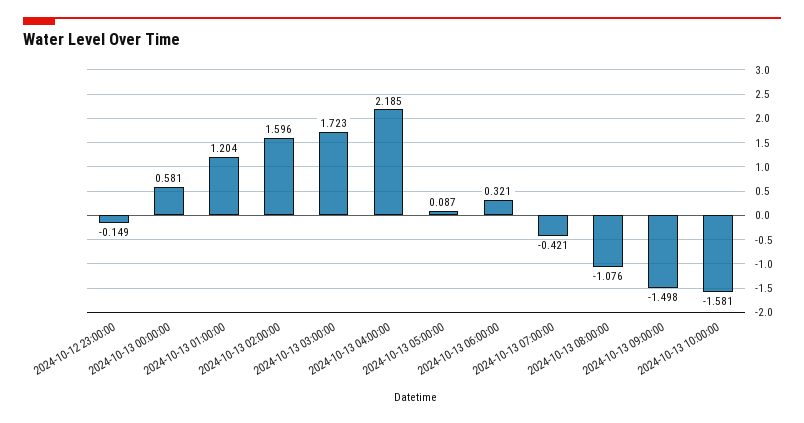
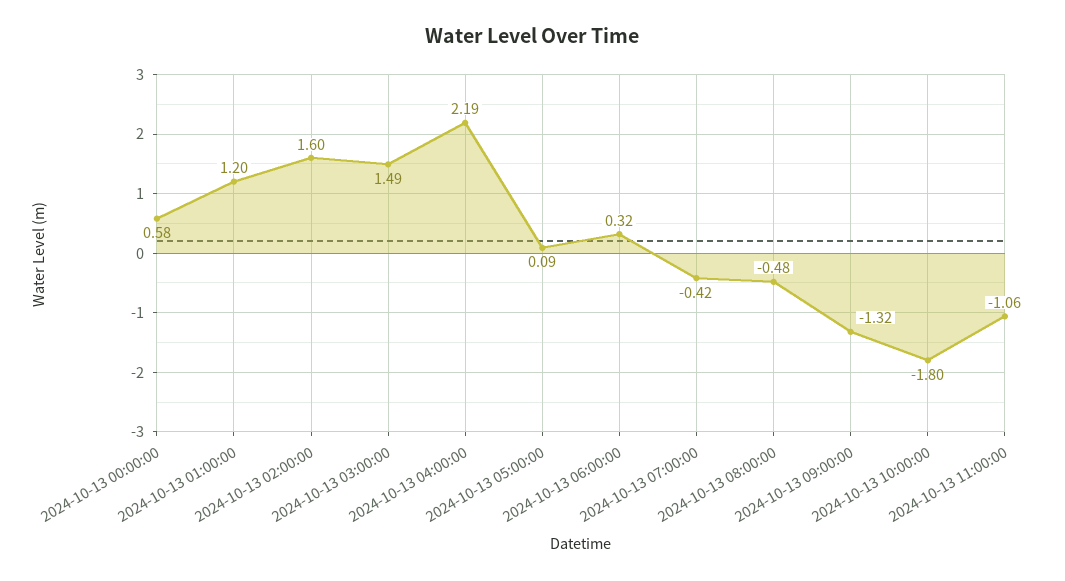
2024-10-12 23:00:00: -0.149 -> none
2024-10-13 03:00:00: 1.723 -> 1.49
2024-10-13 08:00:00: -1.076 -> -0.48
2024-10-13 09:00:00: -1.498 -> -1.32
2024-10-13 10:00:00: -1.581 -> -1.8
2024-10-13 11:00:00: none -> -1.06

